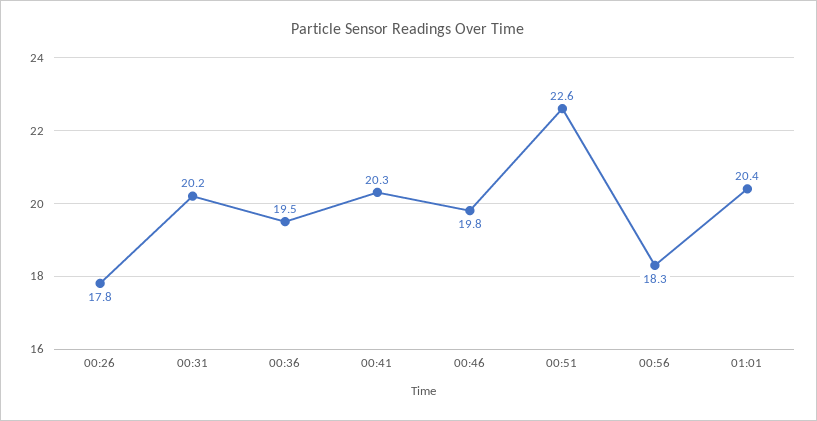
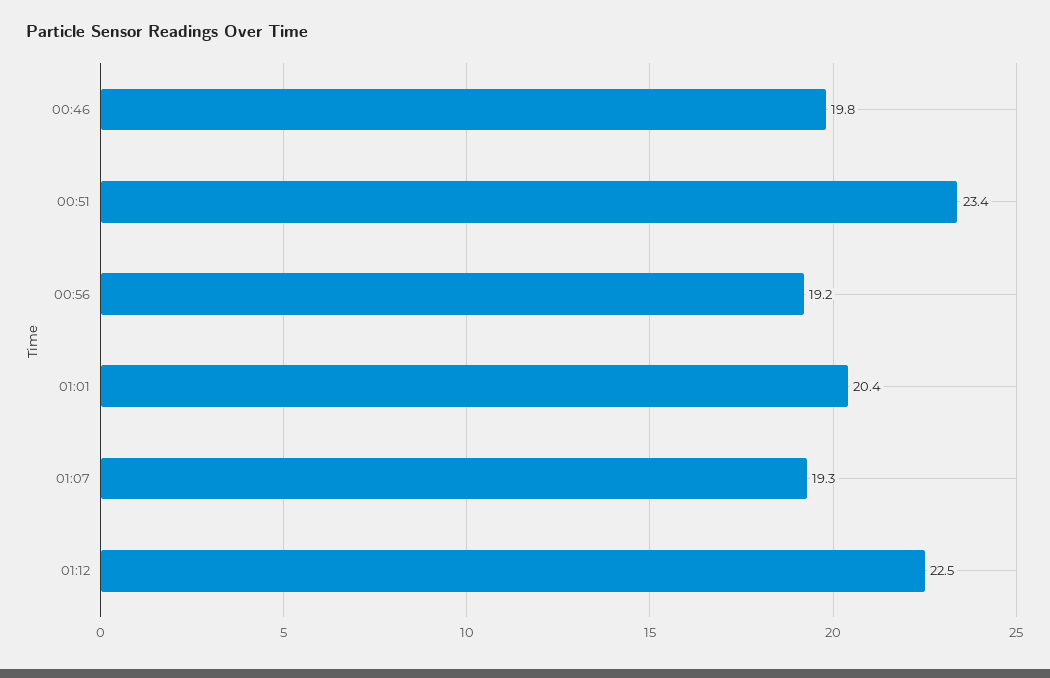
00:26: 17.8 -> none
00:31: 20.2 -> none
00:36: 19.5 -> none
00:41: 20.3 -> none
00:51: 22.6 -> 23.4
00:56: 18.3 -> 19.2
01:07: none -> 19.3
01:12: none -> 22.5

